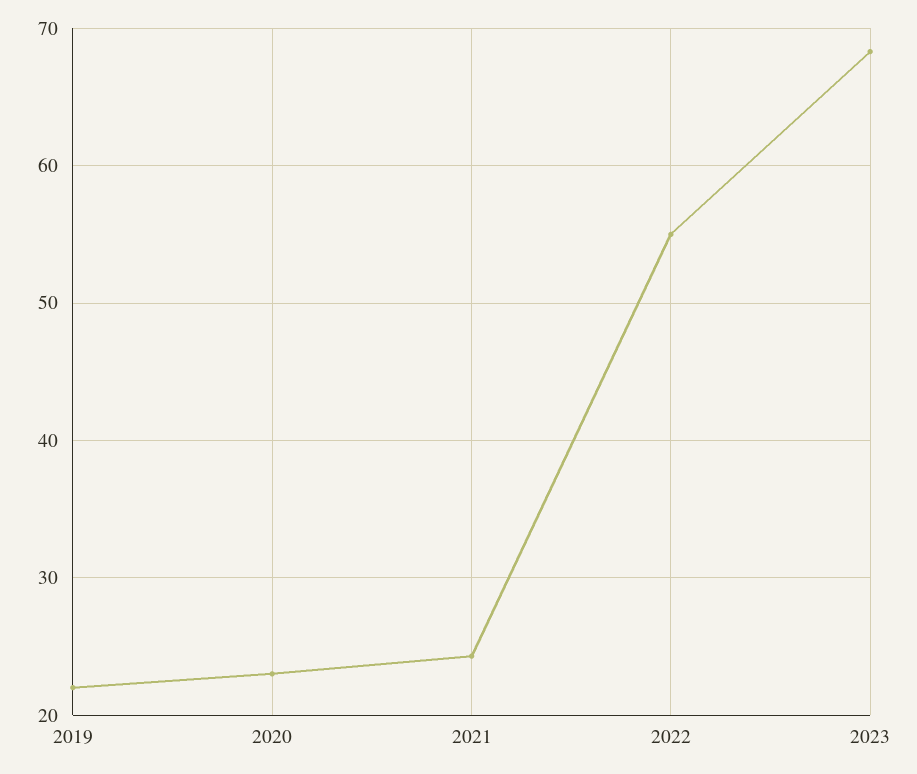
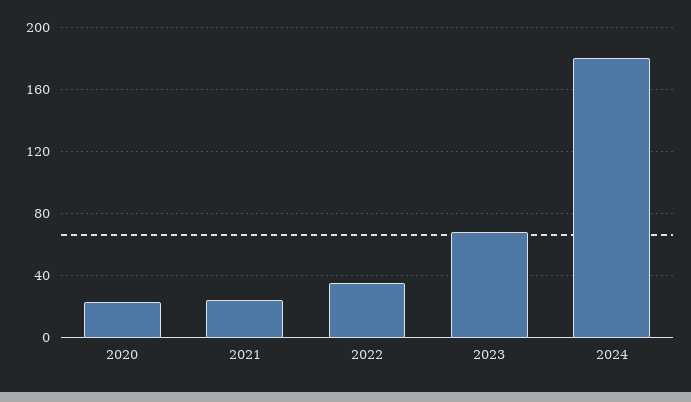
2019: 22 -> none
2022: 55 -> 35
2024: none -> 180

